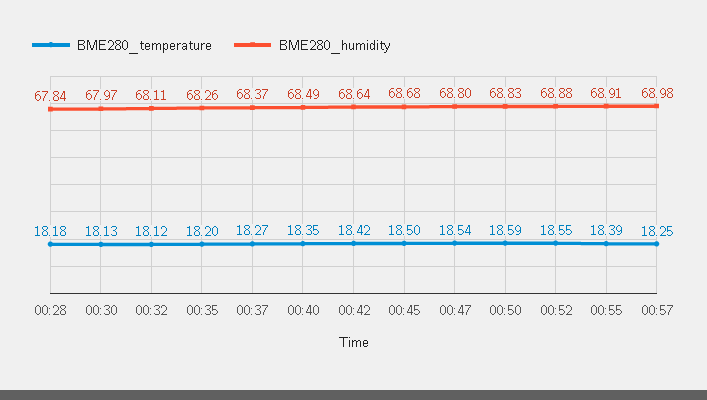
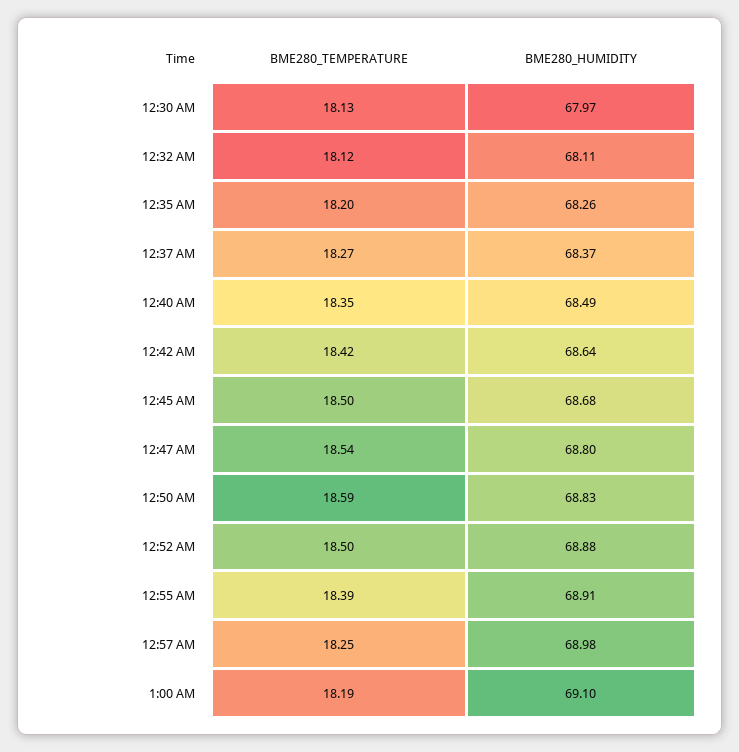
BME280_temperature, 00:28: 18.18 -> none
BME280_humidity, 00:28: 67.84 -> none
BME280_temperature, 00:52: 18.55 -> 18.5
BME280_temperature, 1:00 AM: none -> 18.19
BME280_humidity, 1:00 AM: none -> 69.1

